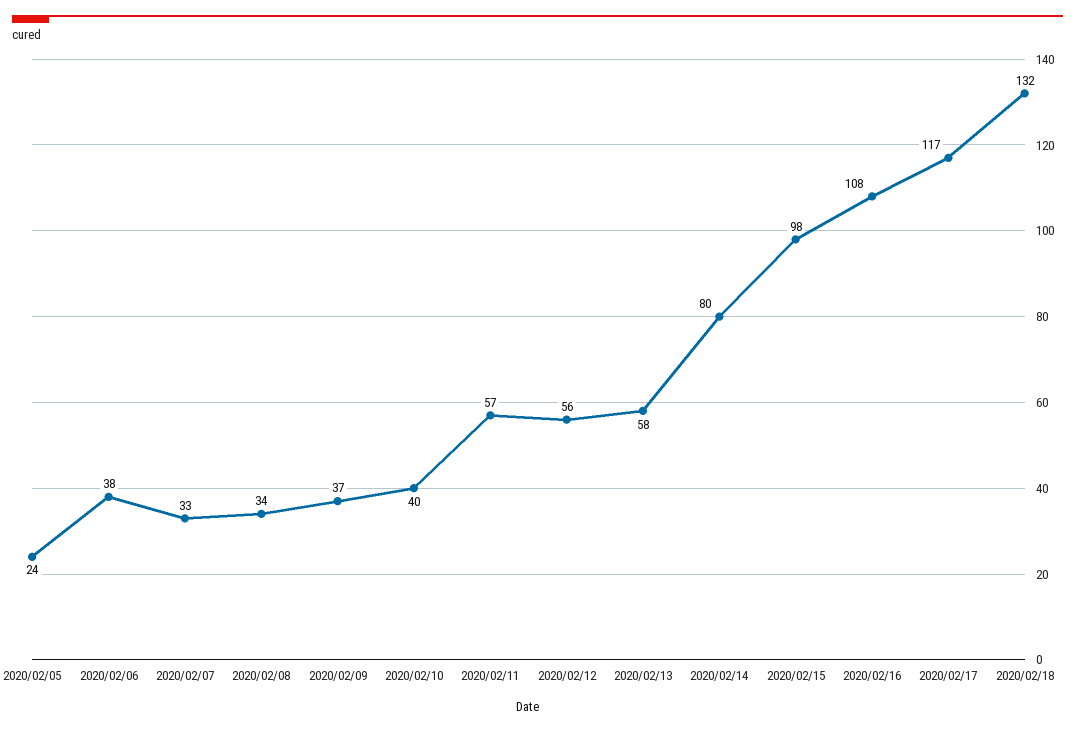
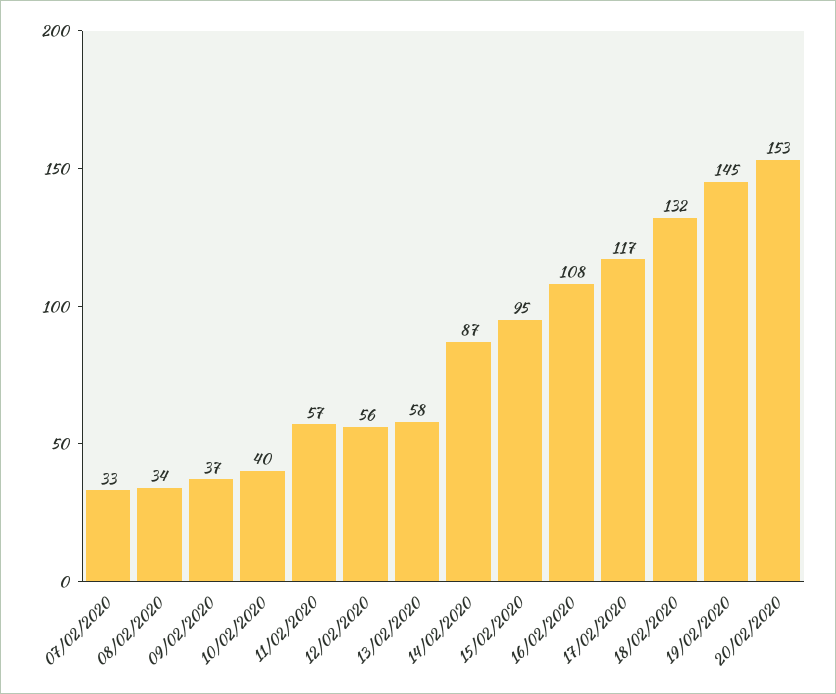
2020/02/05: 24 -> none
2020/02/06: 38 -> none
2020/02/14: 80 -> 87
2020/02/15: 98 -> 95
19/02/2020: none -> 145
20/02/2020: none -> 153

